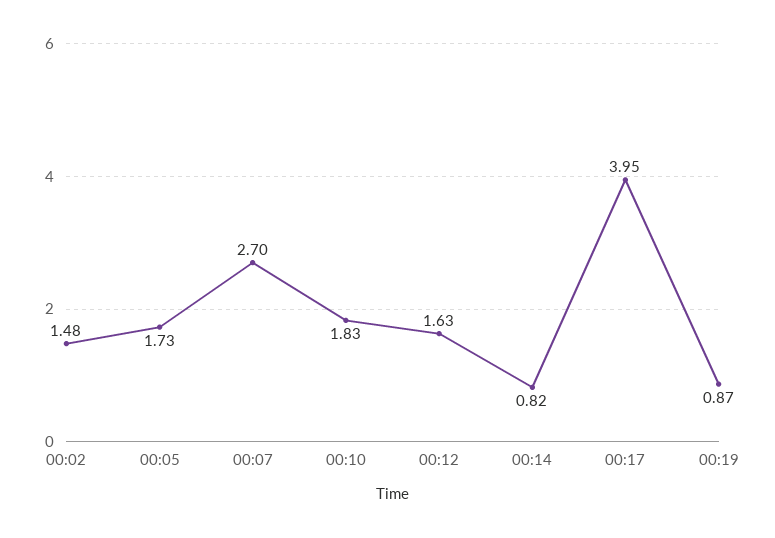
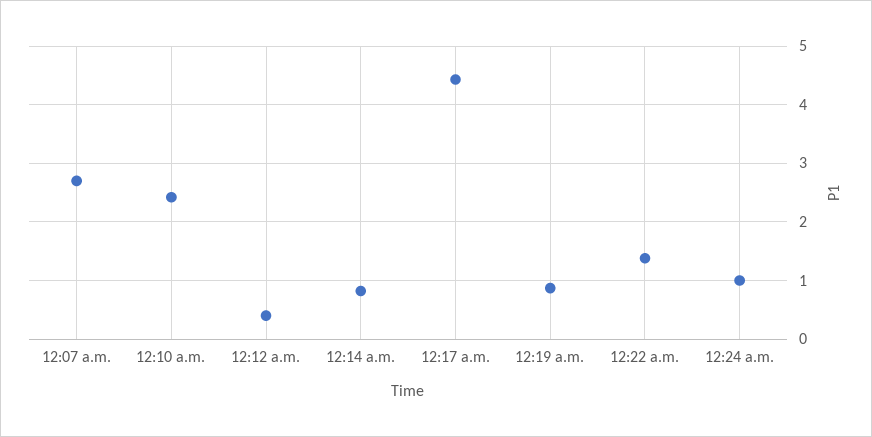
00:02: 1.48 -> none
00:05: 1.73 -> none
00:10: 1.83 -> 2.4
00:12: 1.63 -> 0.4
00:17: 3.95 -> 4.4
12:22 a.m.: none -> 1.4
12:24 a.m.: none -> 1

